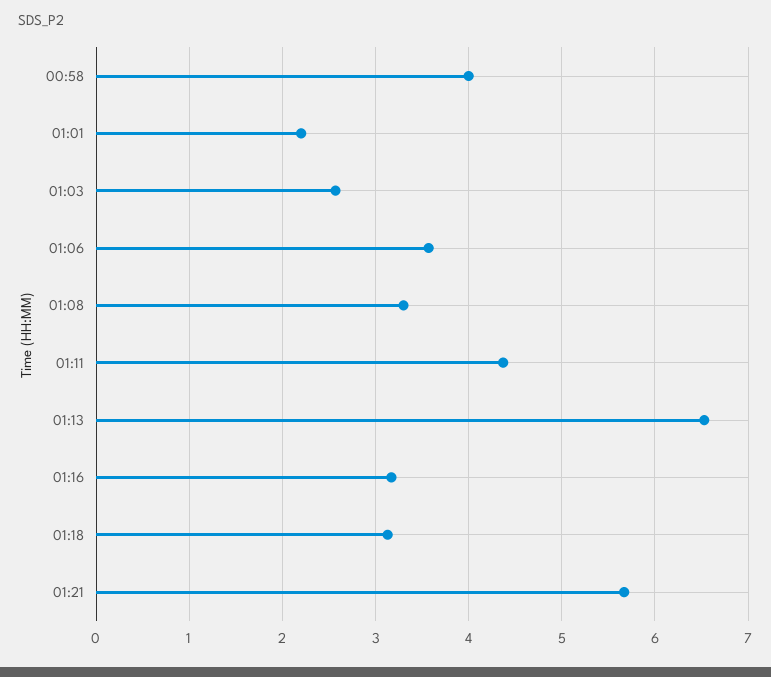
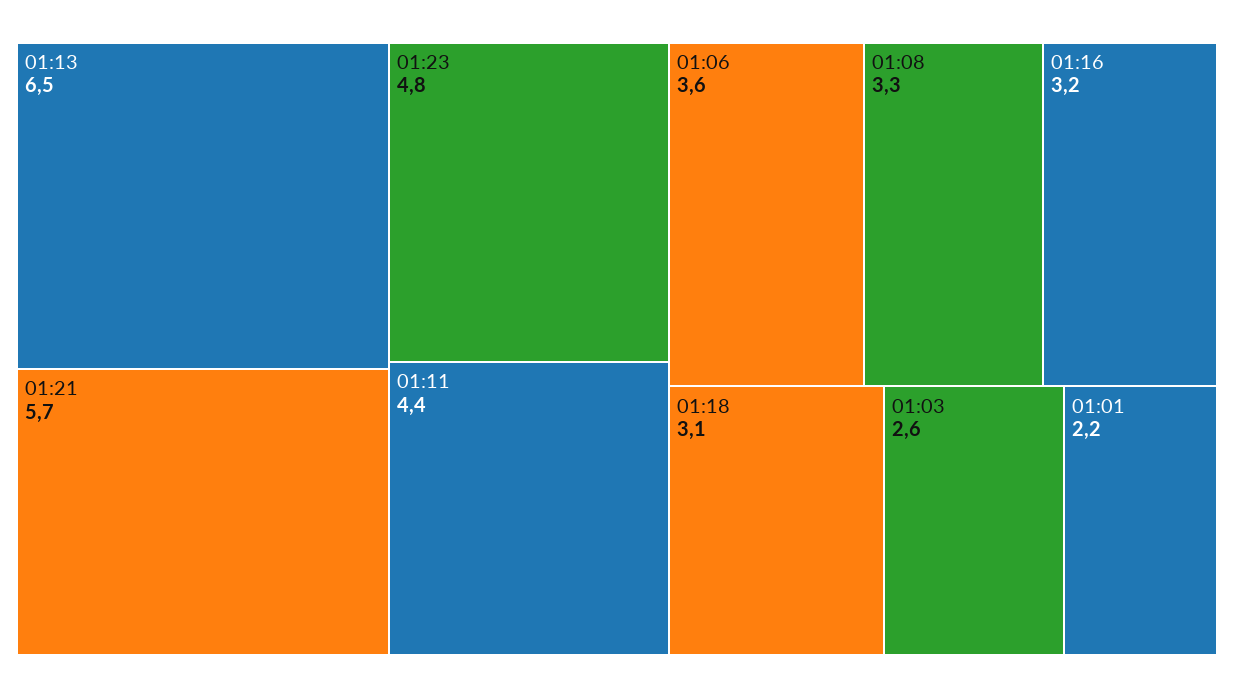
00:58: 4 -> none
01:23: none -> 4.8

